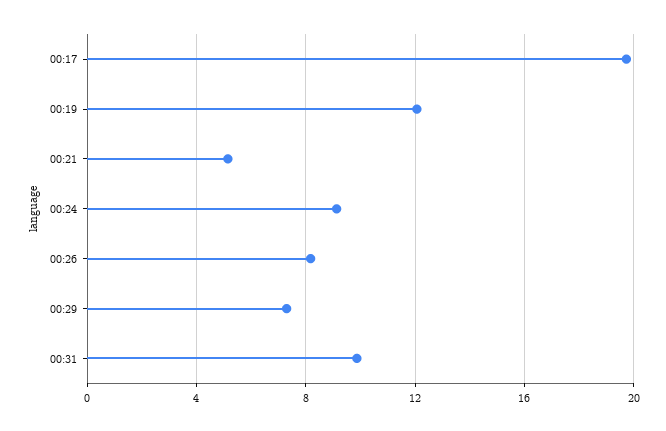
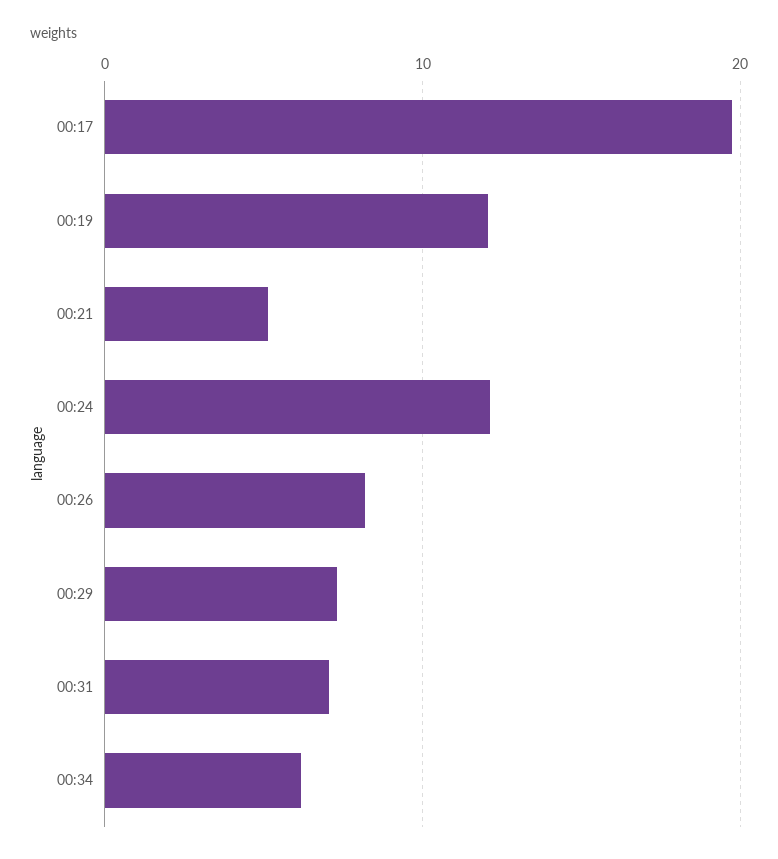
00:24: 9 -> 12
00:31: 10 -> 7
00:34: none -> 6

